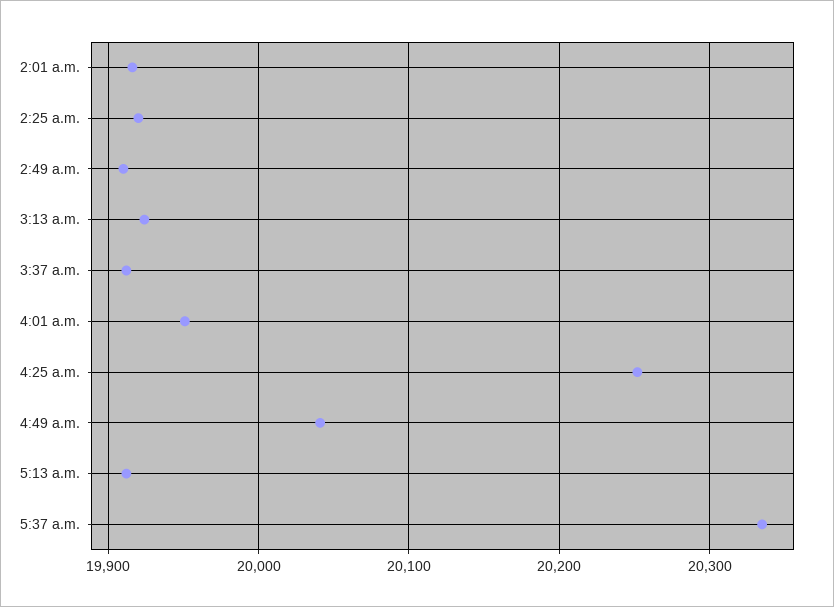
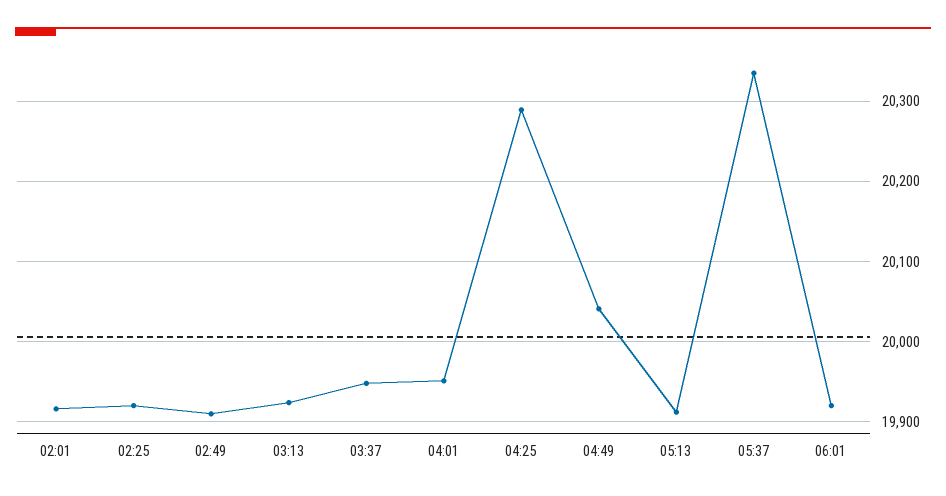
3:37 a.m.: 19910 -> 19950
4:25 a.m.: 20250 -> 20290
06:01: none -> 19920

